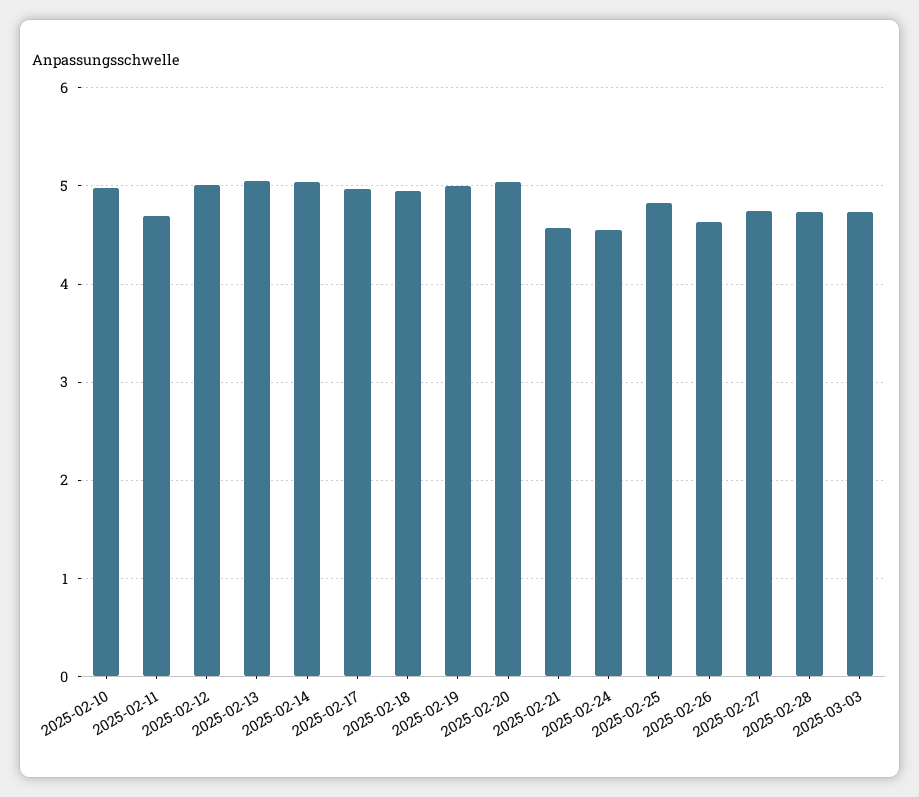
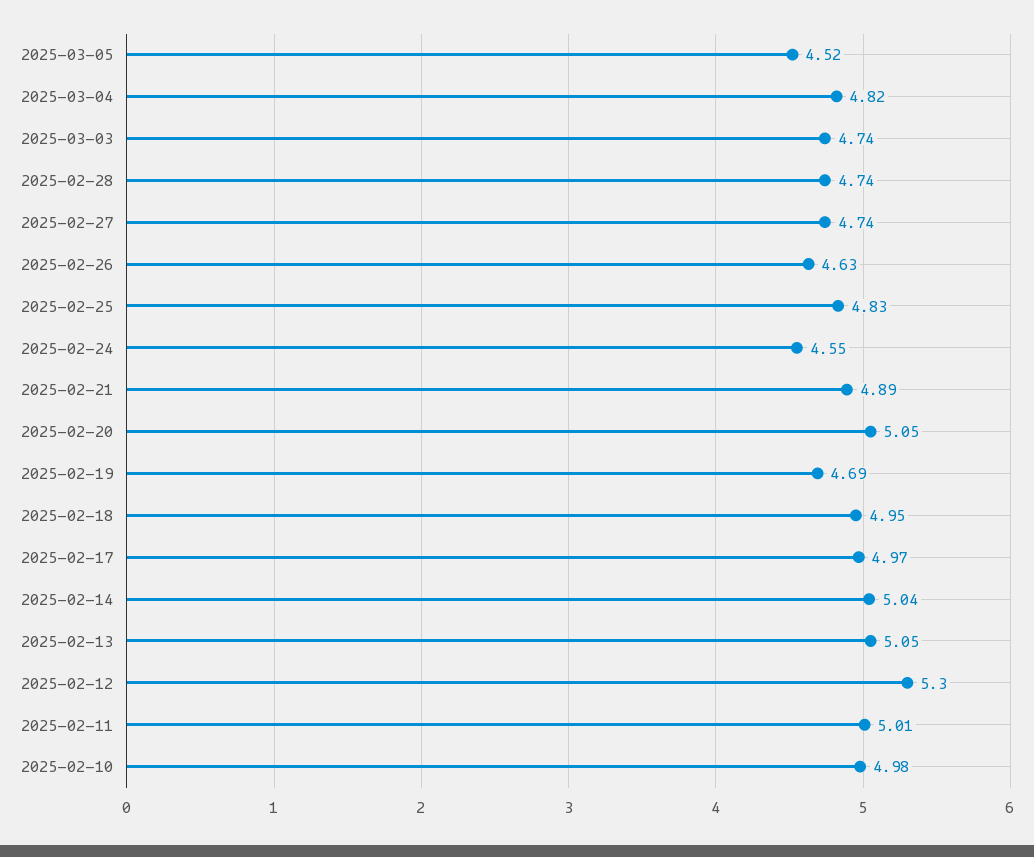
2025-02-11: 4.7 -> 5.01
2025-02-12: 5 -> 5.3
2025-02-19: 5 -> 4.69
2025-02-21: 4.6 -> 4.89
2025-03-05: none -> 4.52
2025-03-04: none -> 4.82

